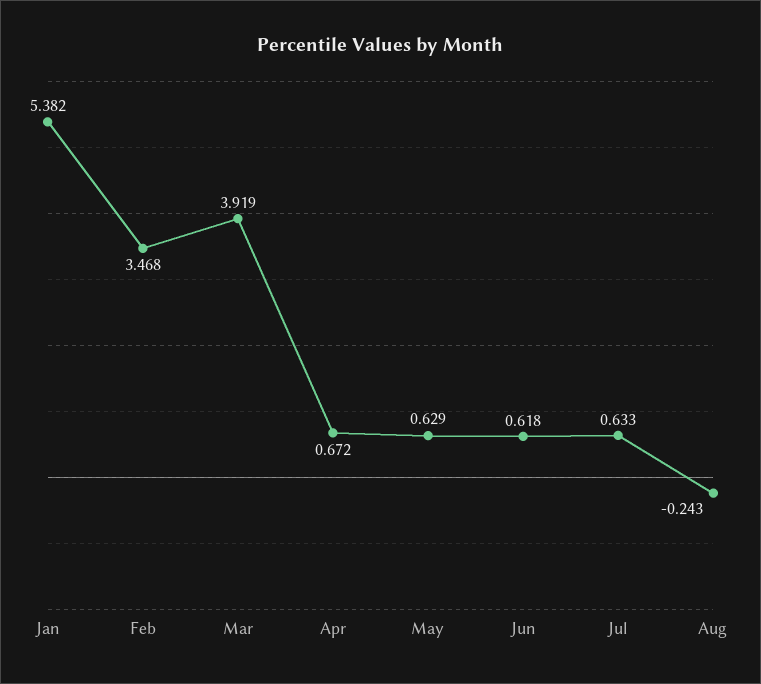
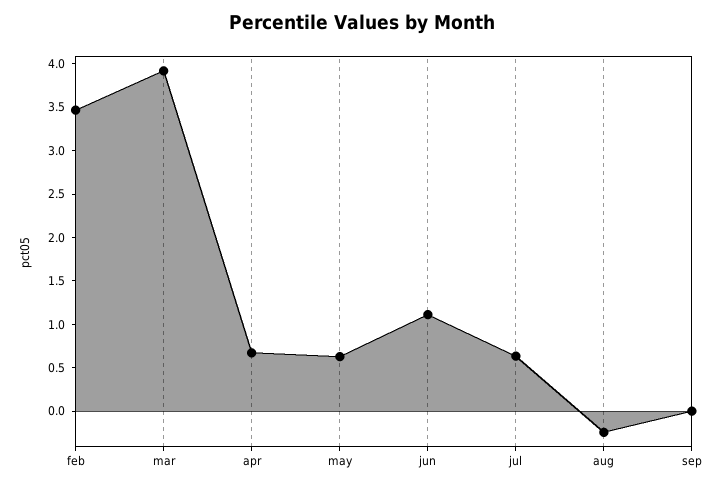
Jan: 5.382 -> none
Jun: 0.618 -> 1.1
sep: none -> 0

